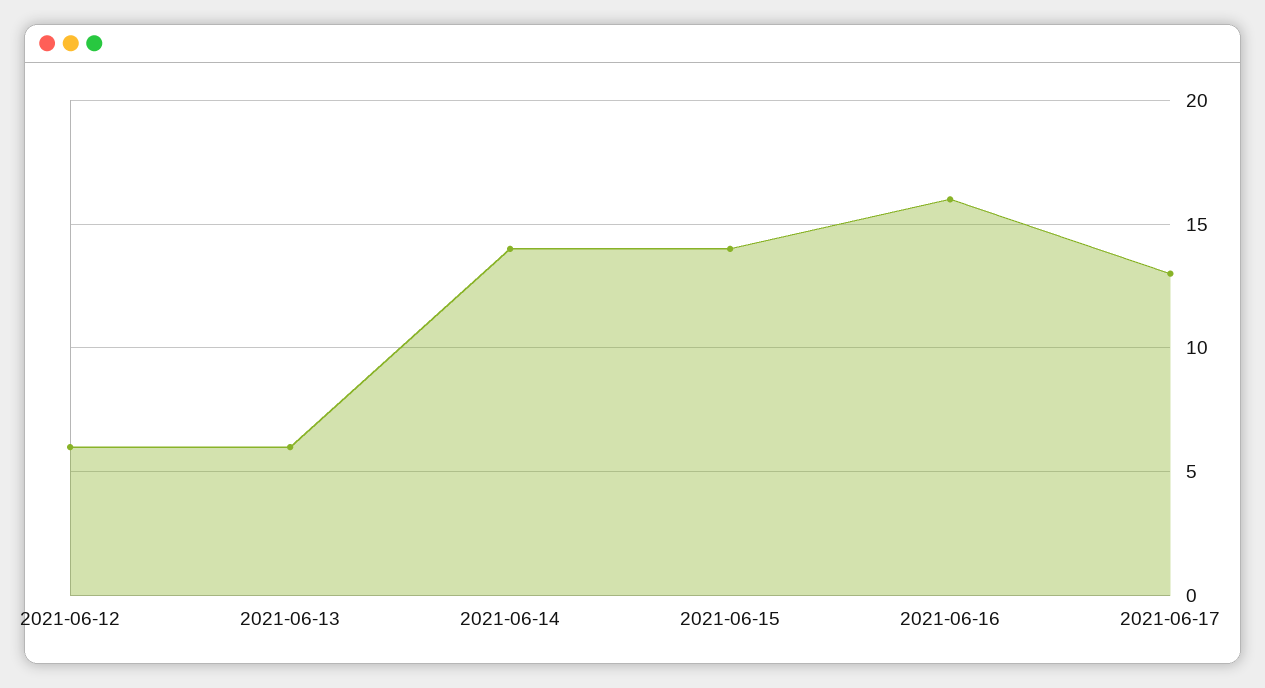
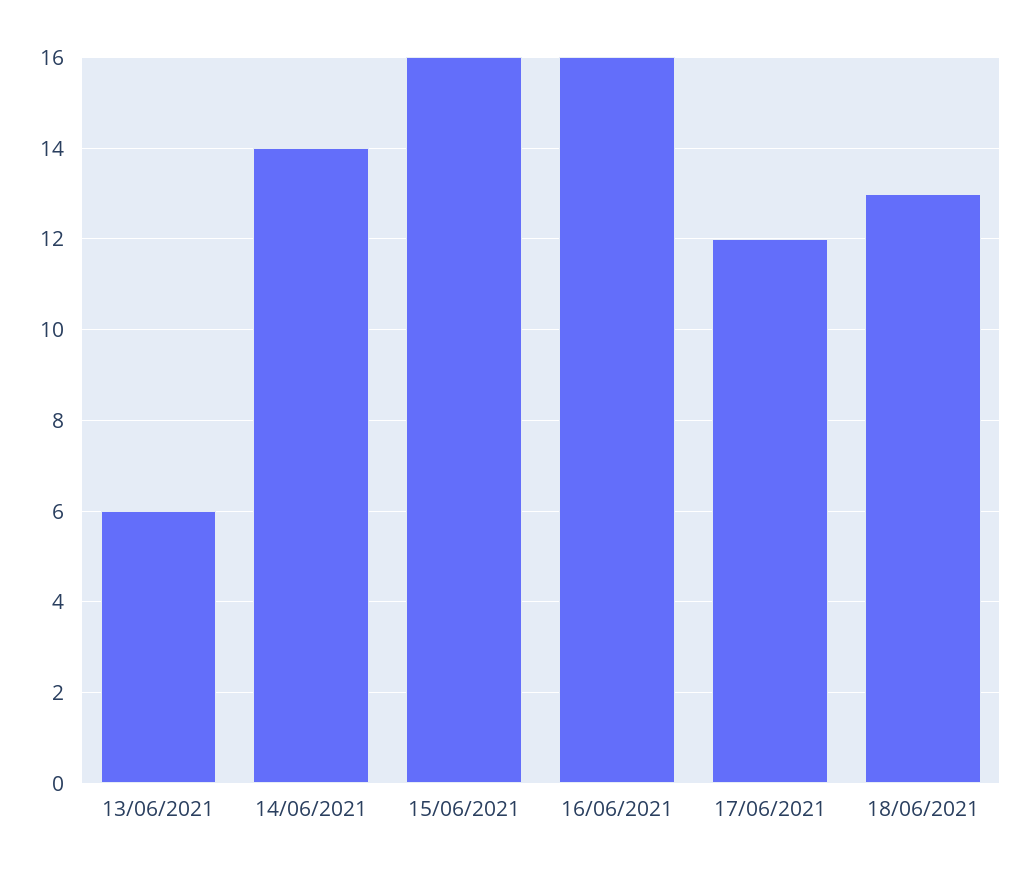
2021-06-12: 6 -> none
2021-06-15: 14 -> 16
2021-06-17: 13 -> 12
18/06/2021: none -> 13

